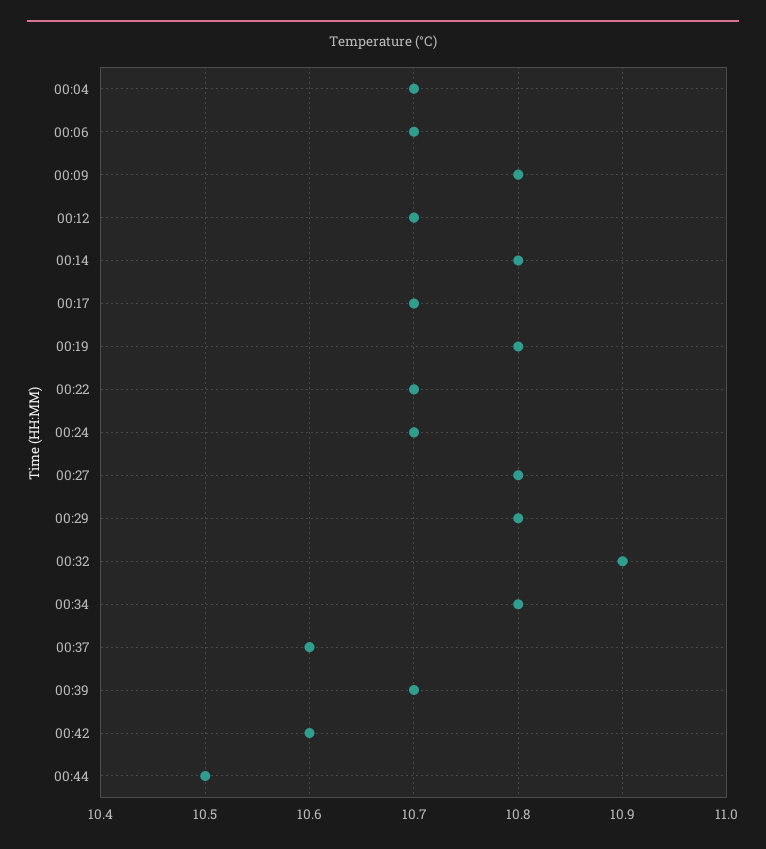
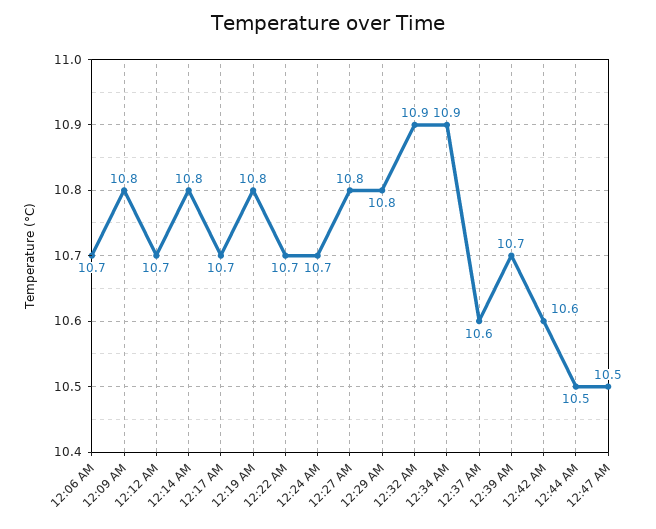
00:04: 10.7 -> none
00:34: 10.8 -> 10.9
12:47 AM: none -> 10.5

